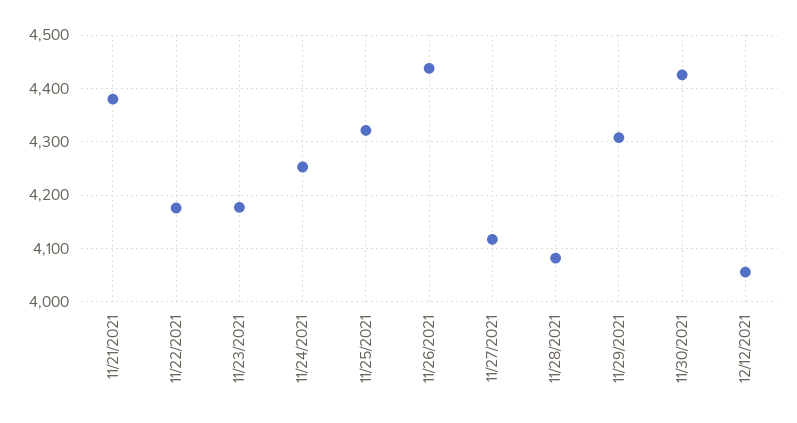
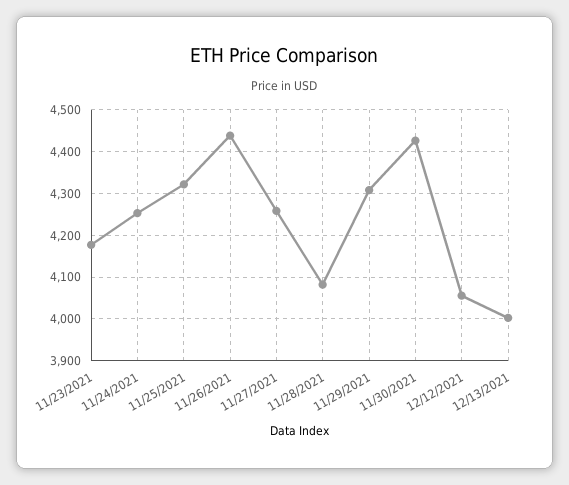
11/21/2021: 4380 -> none
11/22/2021: 4180 -> none
11/27/2021: 4120 -> 4260
12/13/2021: none -> 4000

